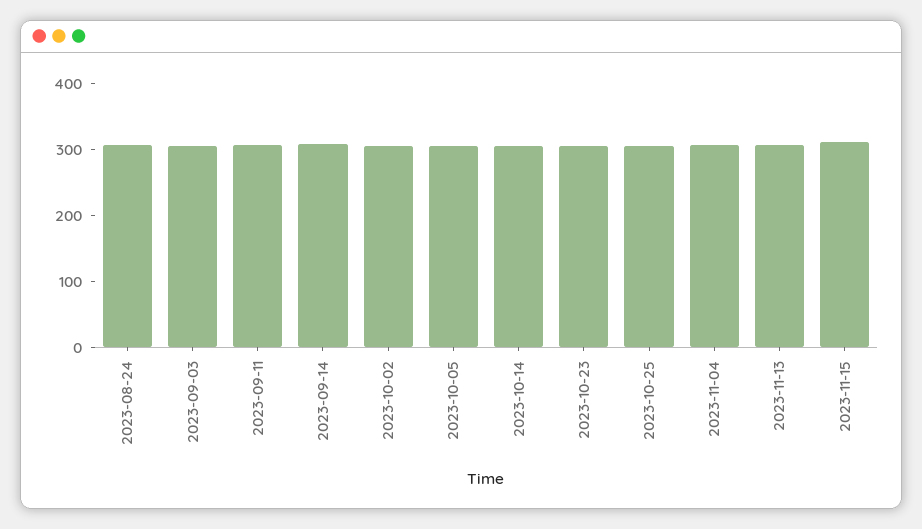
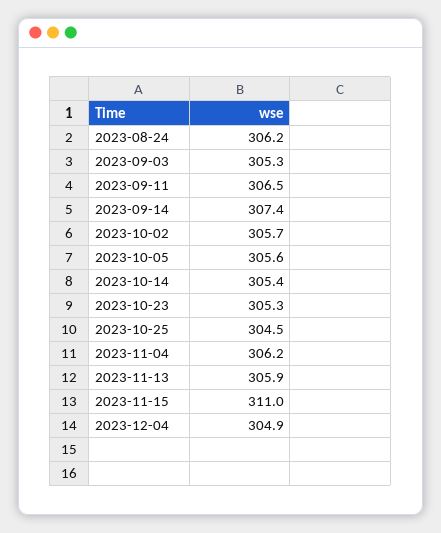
2023-12-04: none -> 304.9

